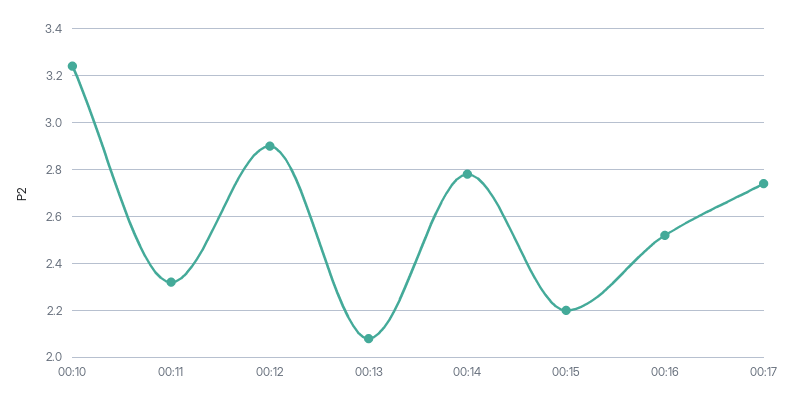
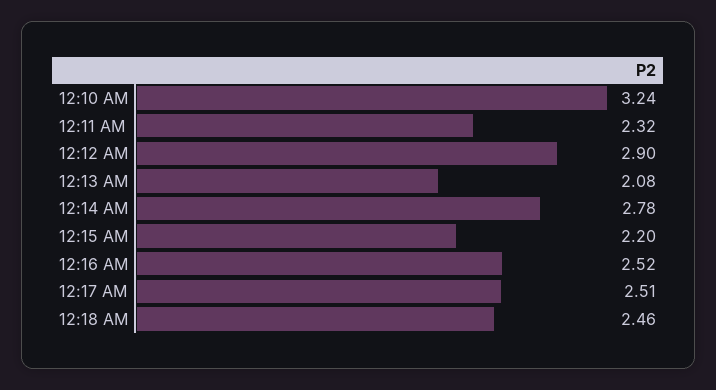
00:17: 2.75 -> 2.51
12:18 AM: none -> 2.46

